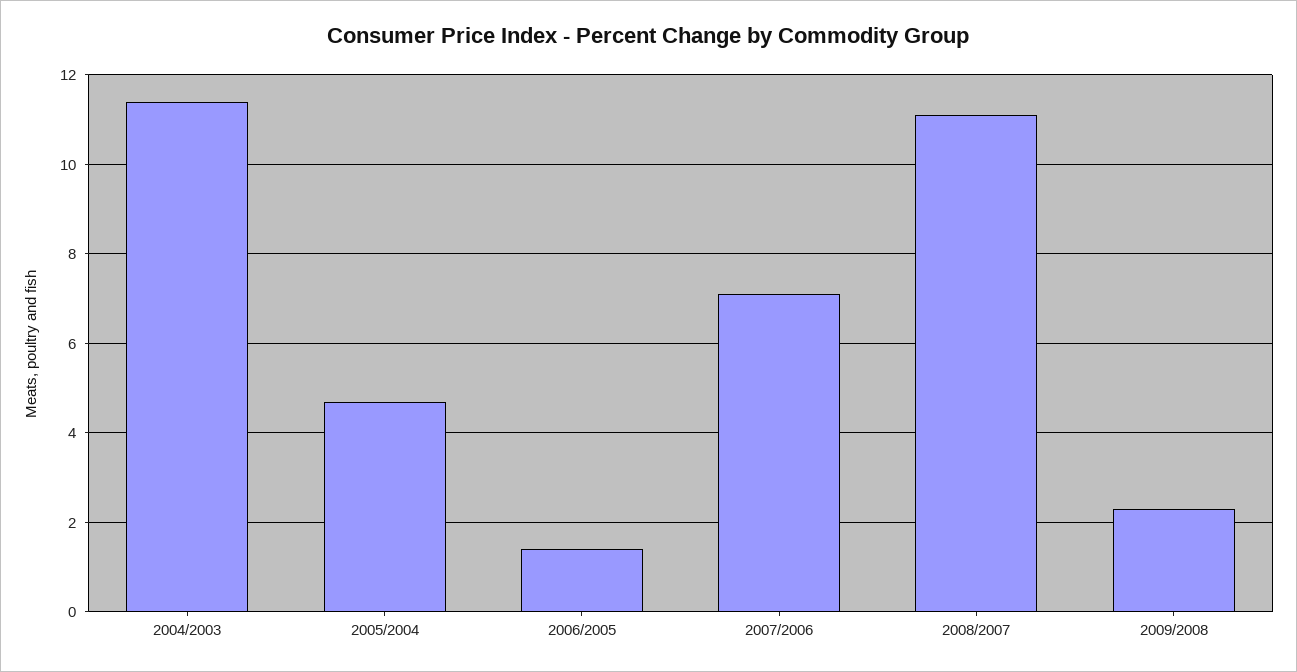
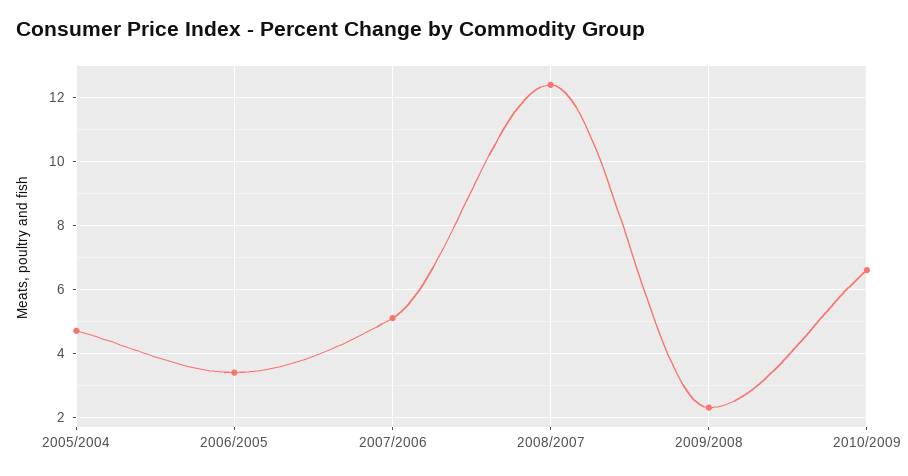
2004/2003: 11.5 -> none
2006/2005: 1.5 -> 3.5
2007/2006: 7 -> 5
2008/2007: 11 -> 12.5
2010/2009: none -> 6.5

